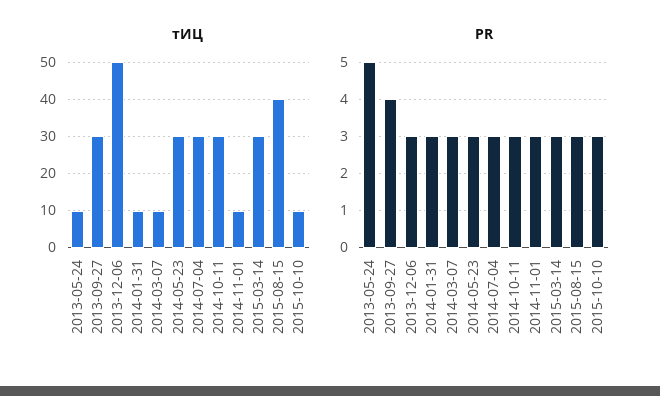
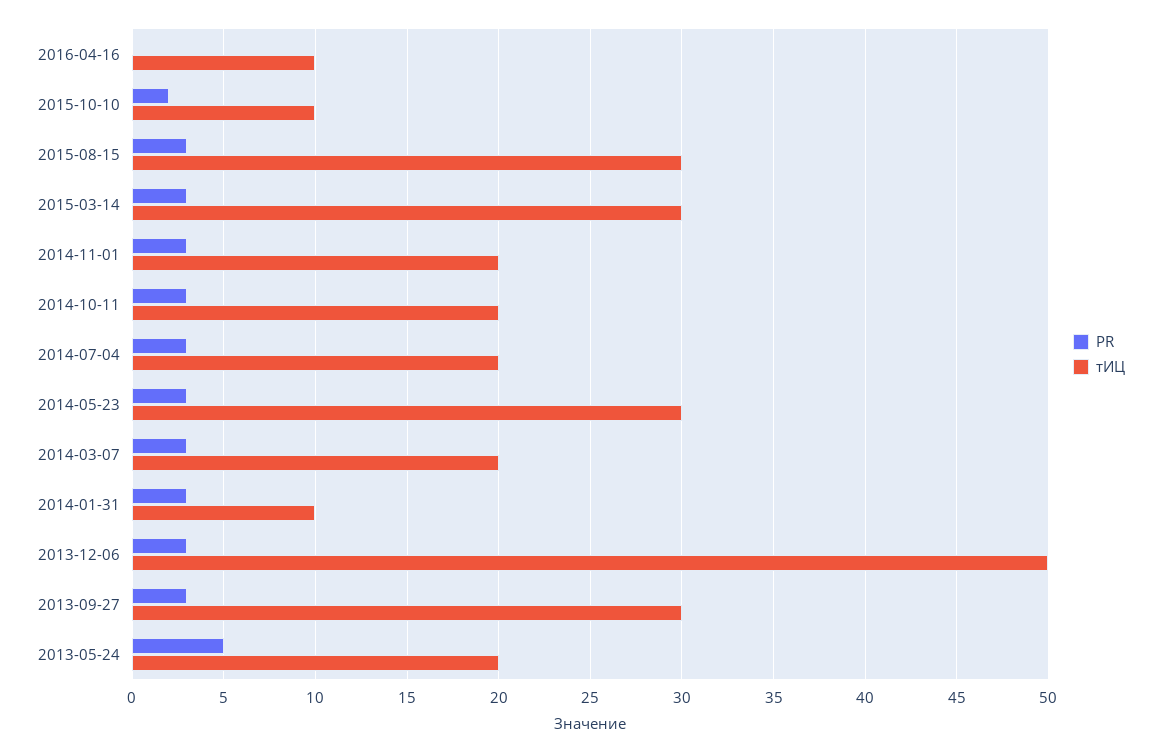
тИЦ, 2013-05-24: 10 -> 20
тИЦ, 2014-03-07: 10 -> 20
тИЦ, 2014-07-04: 30 -> 20
тИЦ, 2014-10-11: 30 -> 20
тИЦ, 2014-11-01: 10 -> 20
тИЦ, 2015-08-15: 40 -> 30
PR, 2013-09-27: 4 -> 3
PR, 2015-10-10: 3 -> 2
PR, 2016-04-16: none -> 0
тИЦ, 2016-04-16: none -> 10

